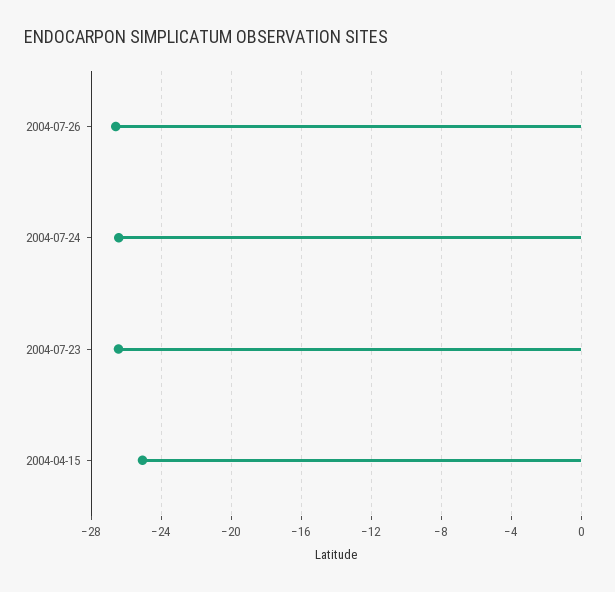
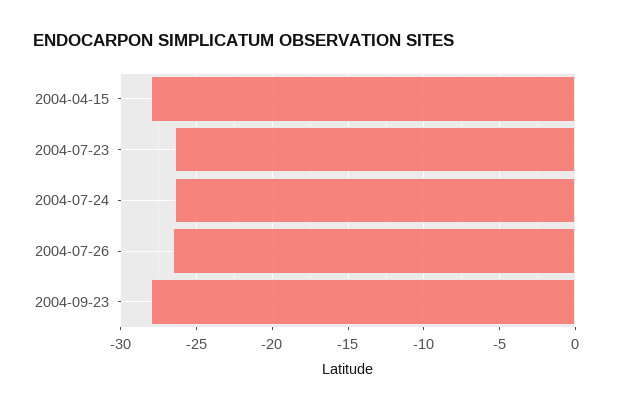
2004-04-15: -25 -> -28
2004-09-23: none -> -28

